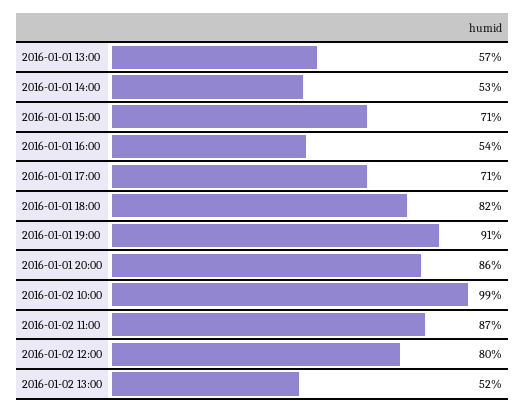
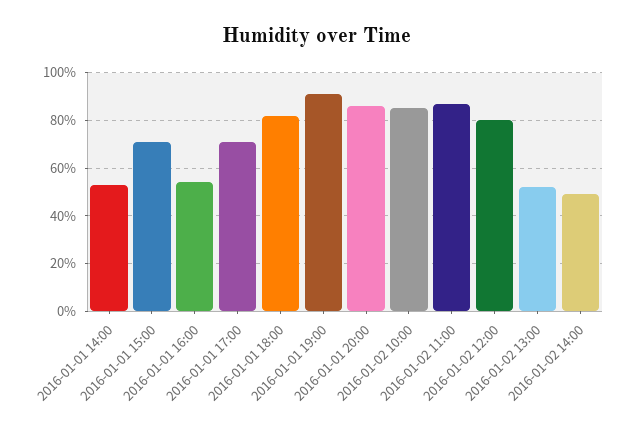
2016-01-01 13:00: 57 -> none
2016-01-02 10:00: 99 -> 85
2016-01-02 14:00: none -> 50

